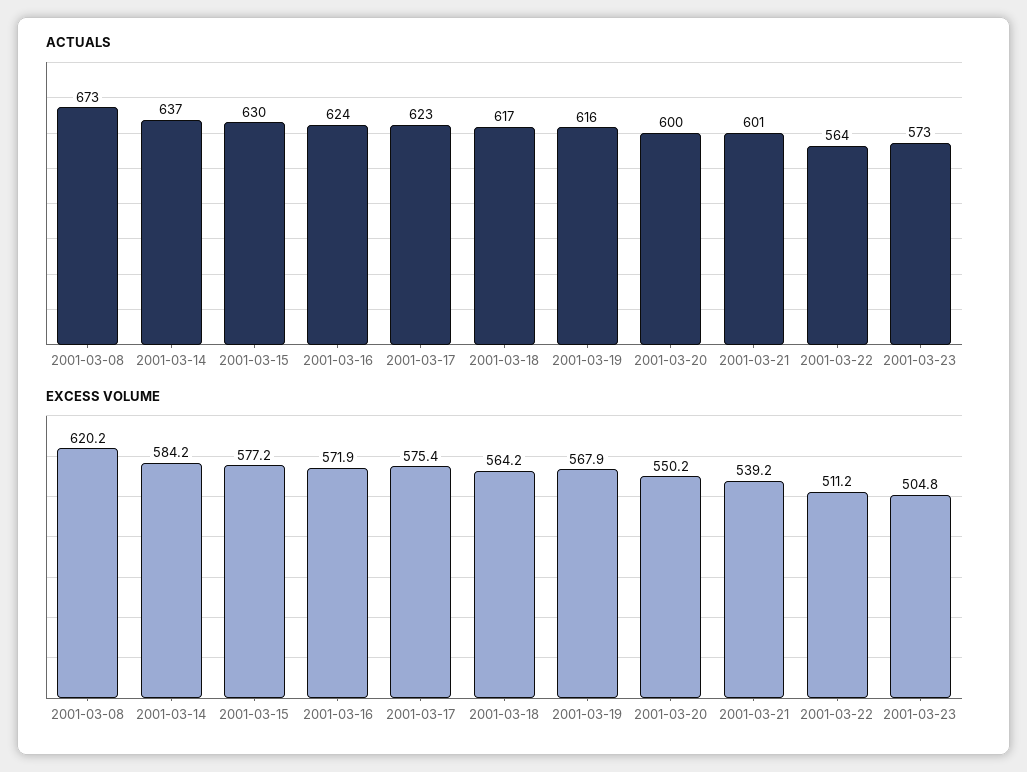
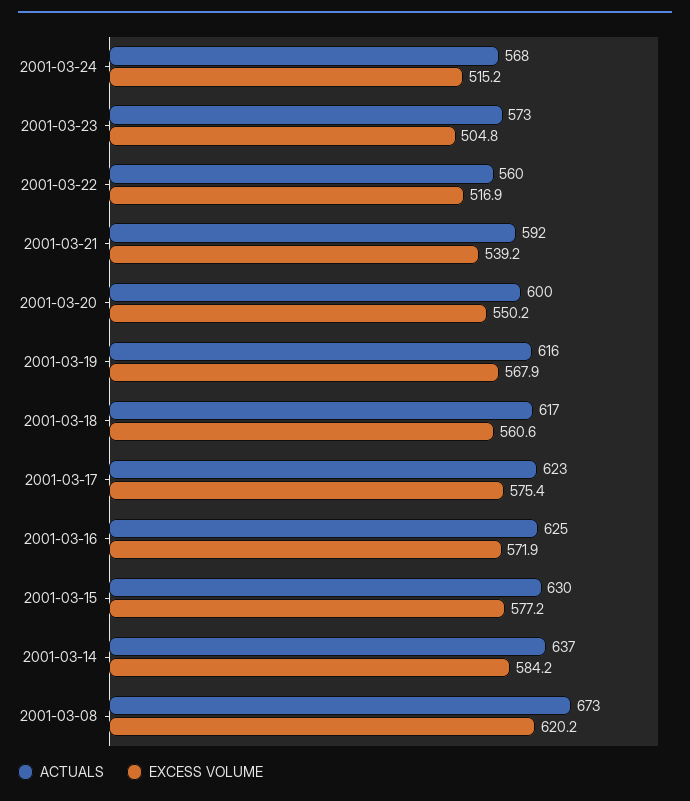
ACTUALS, 2001-03-16: 624 -> 625
ACTUALS, 2001-03-21: 601 -> 592
ACTUALS, 2001-03-22: 564 -> 560
EXCESS VOLUME, 2001-03-18: 564.2 -> 560.6
EXCESS VOLUME, 2001-03-22: 511.2 -> 516.9
ACTUALS, 2001-03-24: none -> 568
EXCESS VOLUME, 2001-03-24: none -> 515.2

